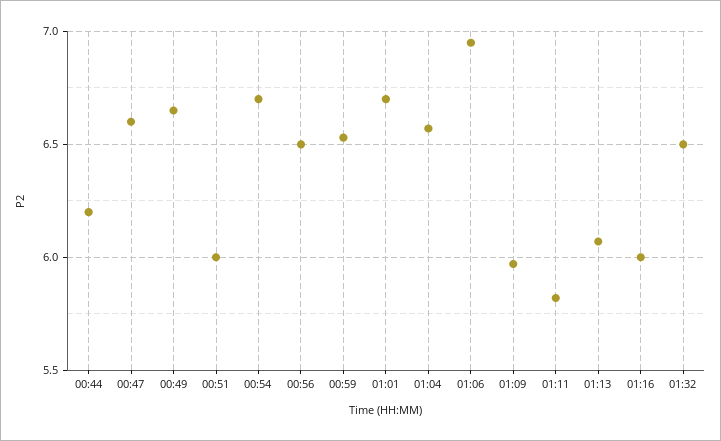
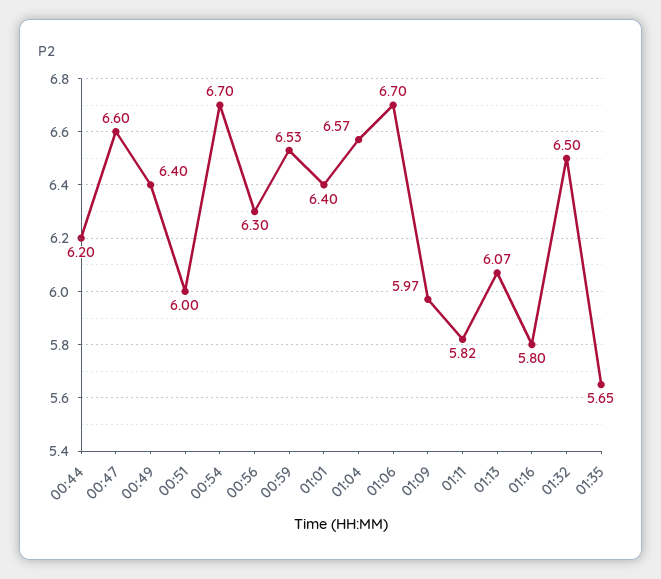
00:49: 6.65 -> 6.4
00:56: 6.5 -> 6.3
01:01: 6.7 -> 6.4
01:06: 6.95 -> 6.7
01:16: 6 -> 5.8
01:35: none -> 5.65

